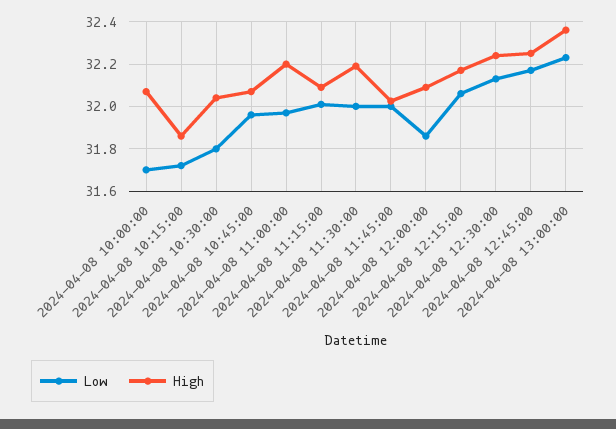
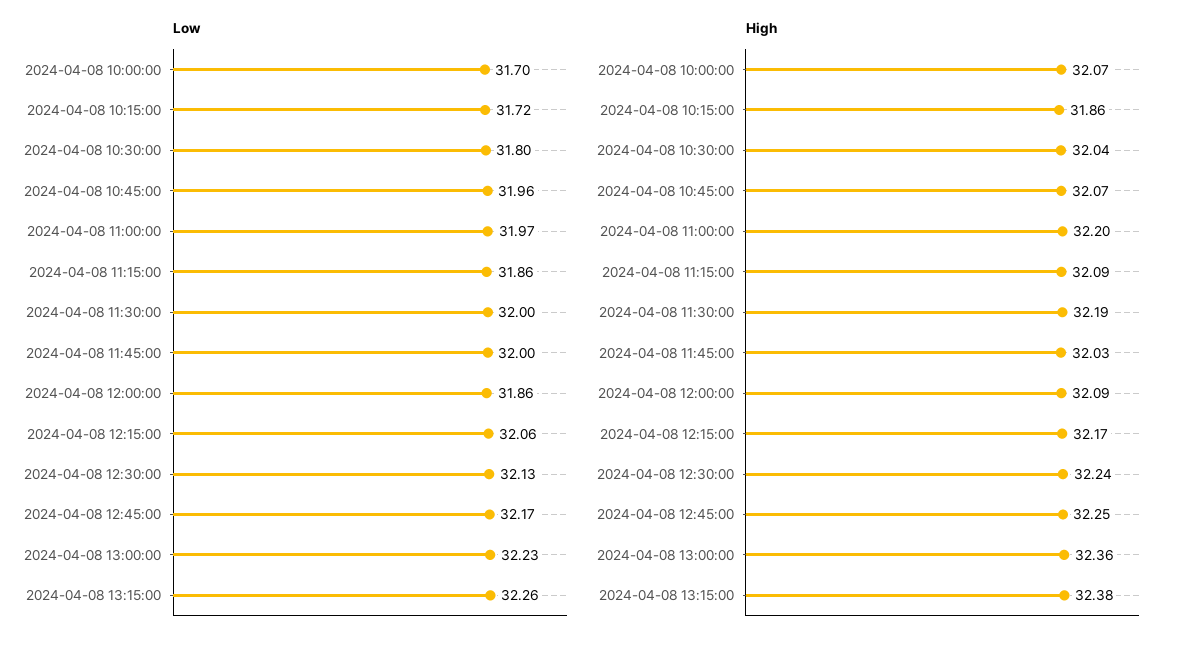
Low, 2024-04-08 11:15:00: 32 -> 31.86
Low, 2024-04-08 13:15:00: none -> 32.26
High, 2024-04-08 13:15:00: none -> 32.38

